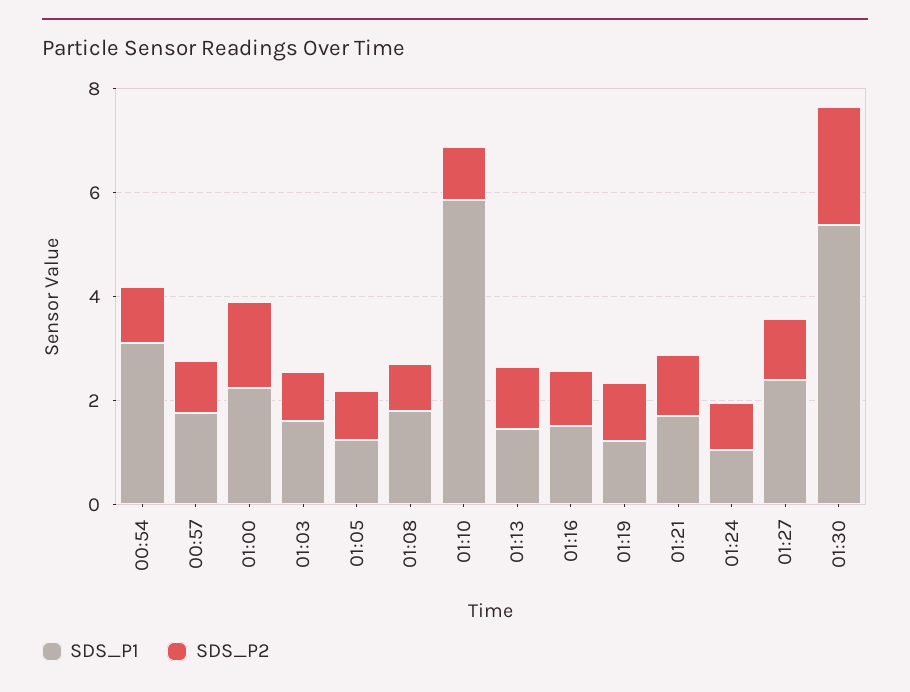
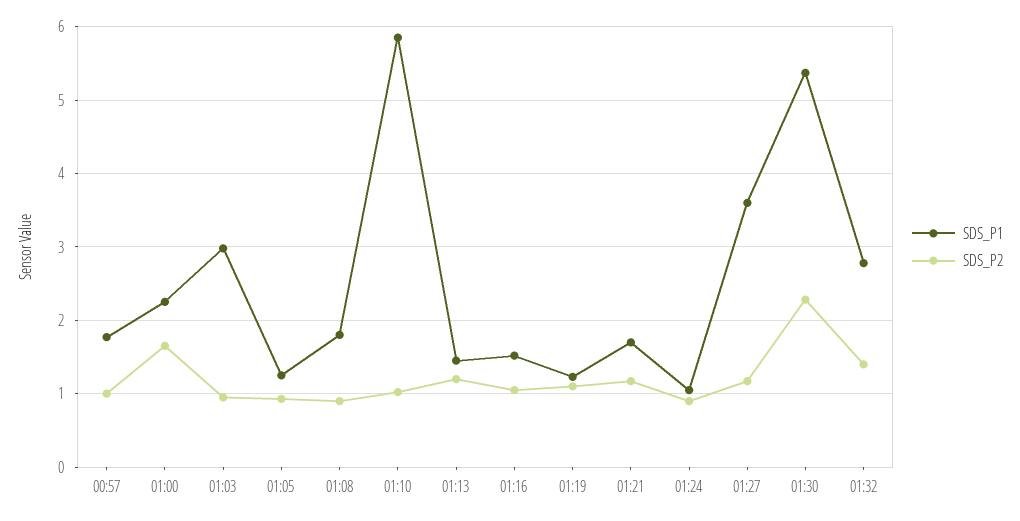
SDS_P1, 00:54: 3 -> none
SDS_P2, 00:54: 1 -> none
SDS_P1, 01:03: 1.5 -> 3
SDS_P1, 01:27: 2.5 -> 3.6
SDS_P1, 01:32: none -> 2.8
SDS_P2, 01:32: none -> 1.4

